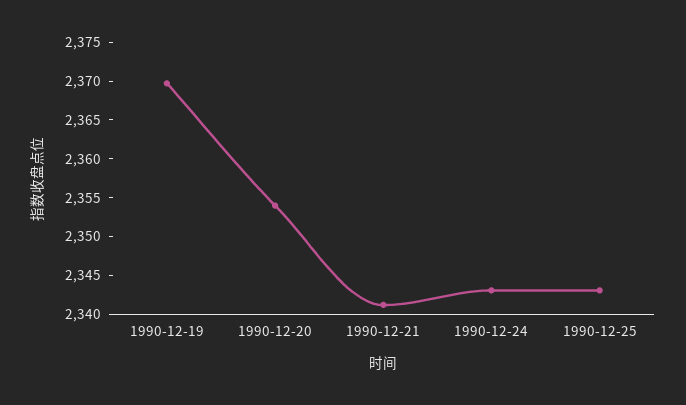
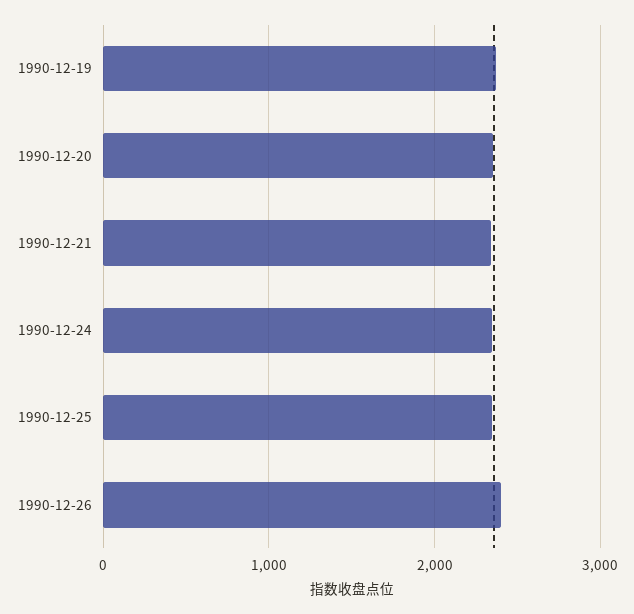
1990-12-26: none -> 2400

